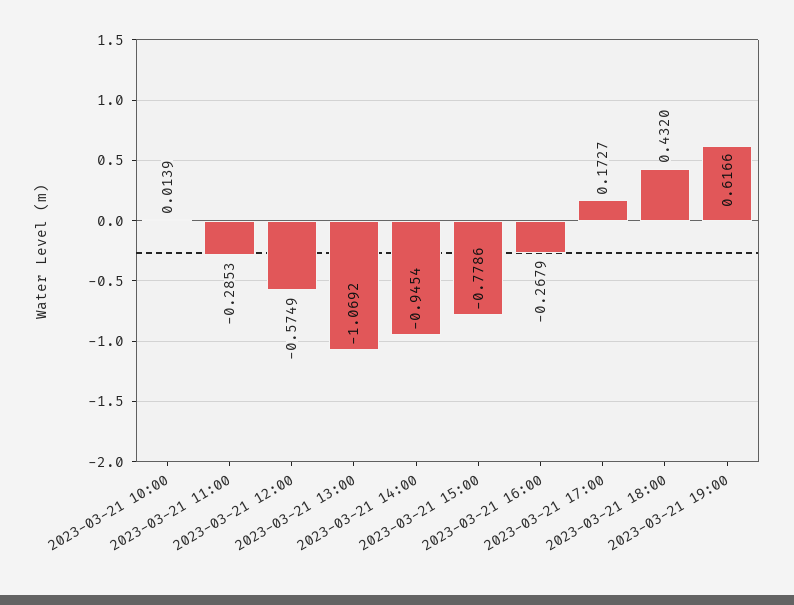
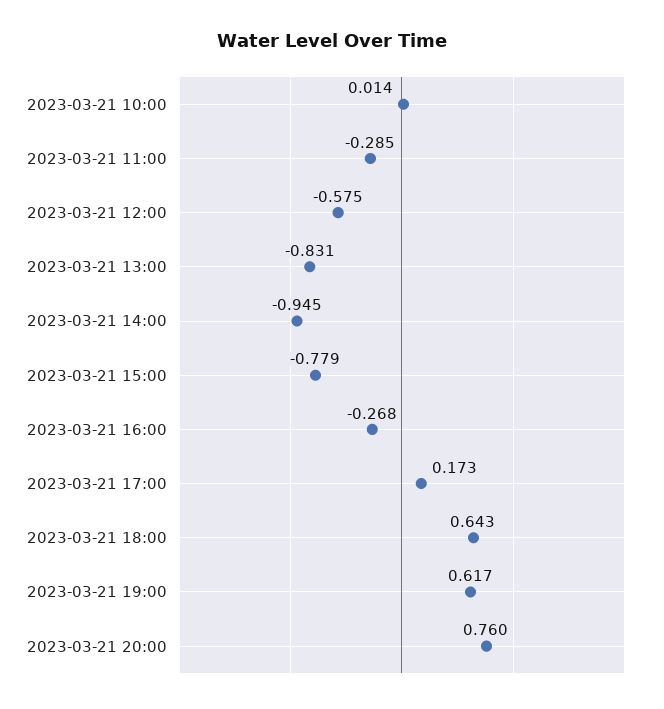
2023-03-21 13:00: -1.0692 -> -0.831
2023-03-21 18:00: 0.432 -> 0.643
2023-03-21 20:00: none -> 0.76

